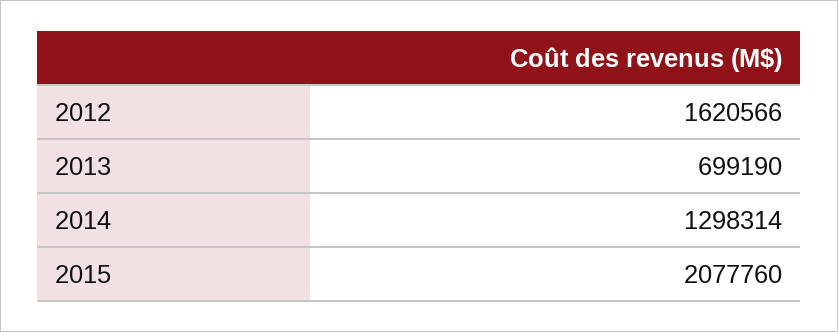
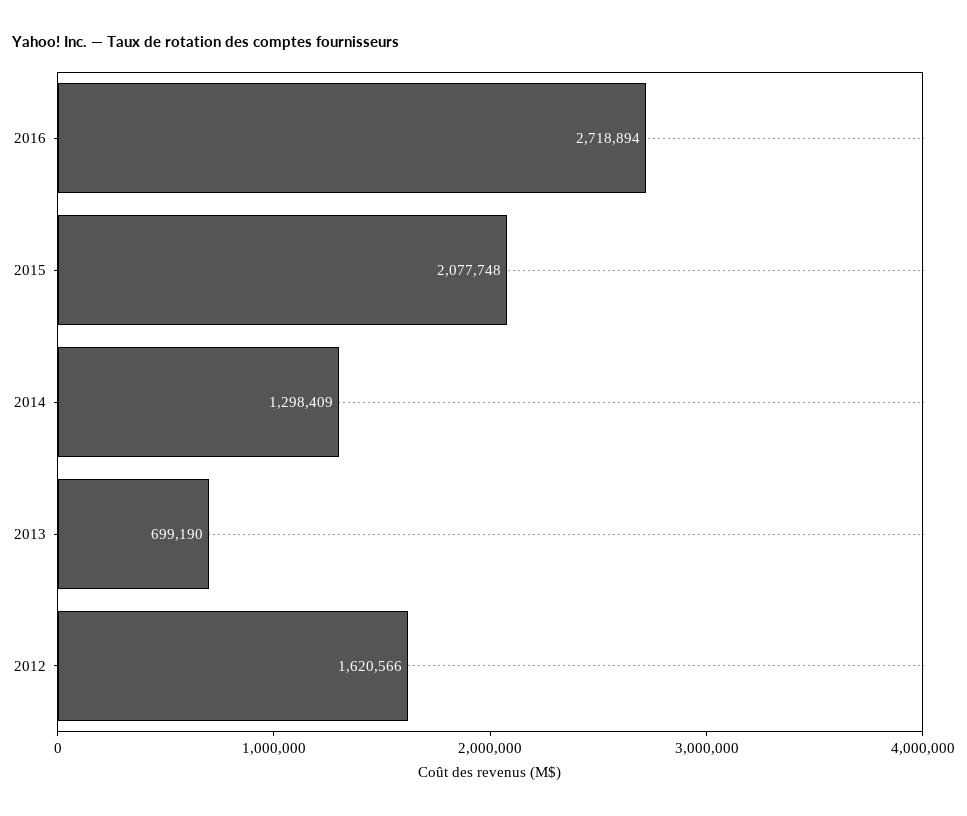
2014: 1298314 -> 1298409
2015: 2077760 -> 2077748
2016: none -> 2718894

